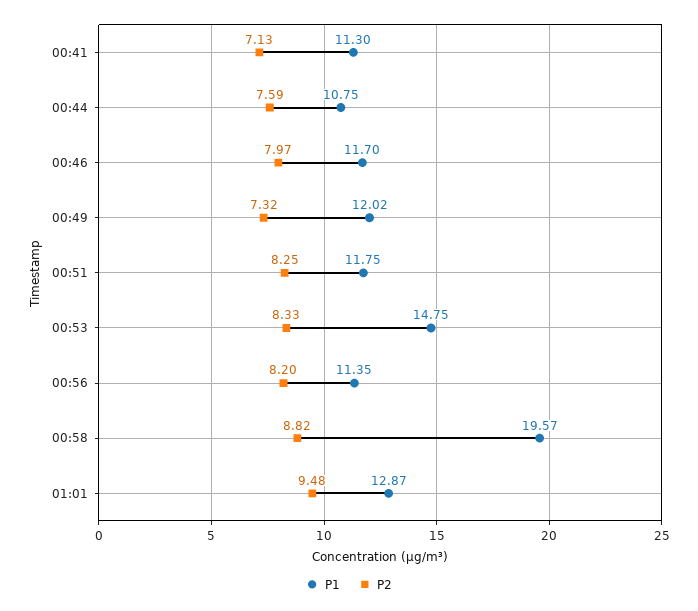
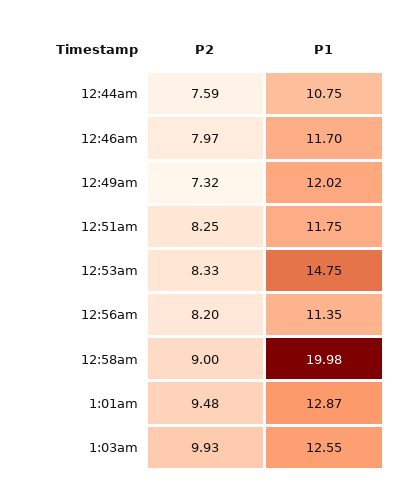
P1, 00:41: 11.3 -> none
P2, 00:41: 7.13 -> none
P1, 00:58: 19.57 -> 19.98
P2, 00:58: 8.82 -> 9
P2, 1:03am: none -> 9.93
P1, 1:03am: none -> 12.55

